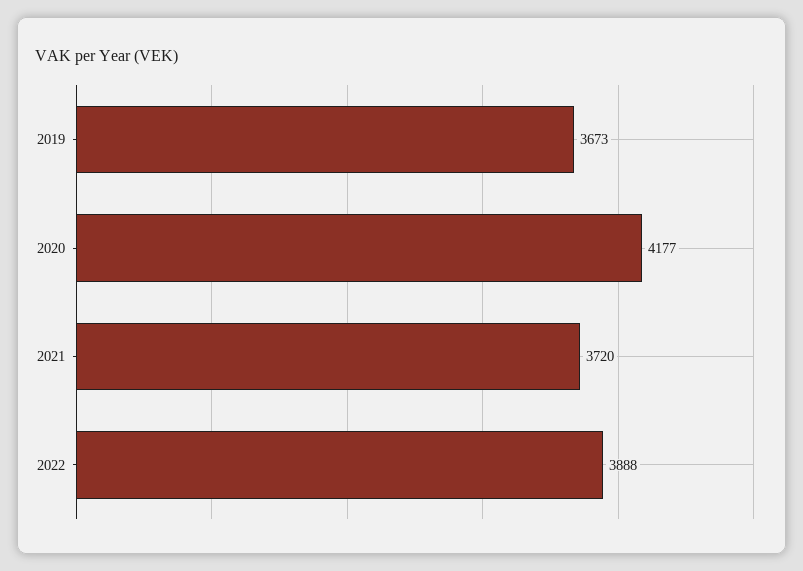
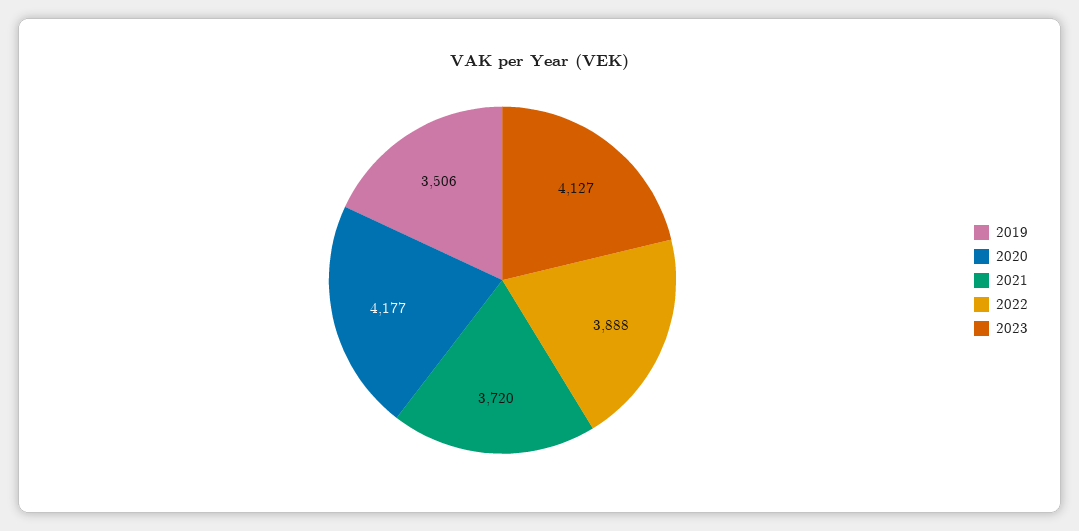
2019: 3673 -> 3506
2023: none -> 4127

